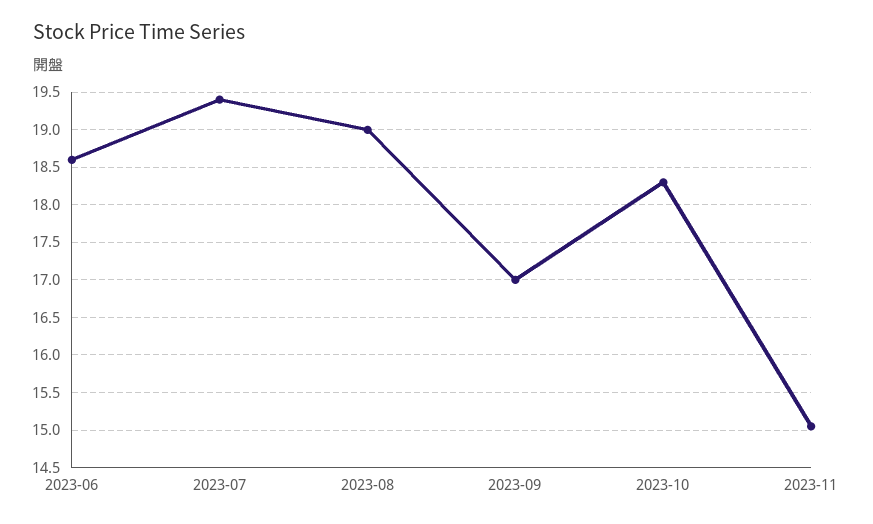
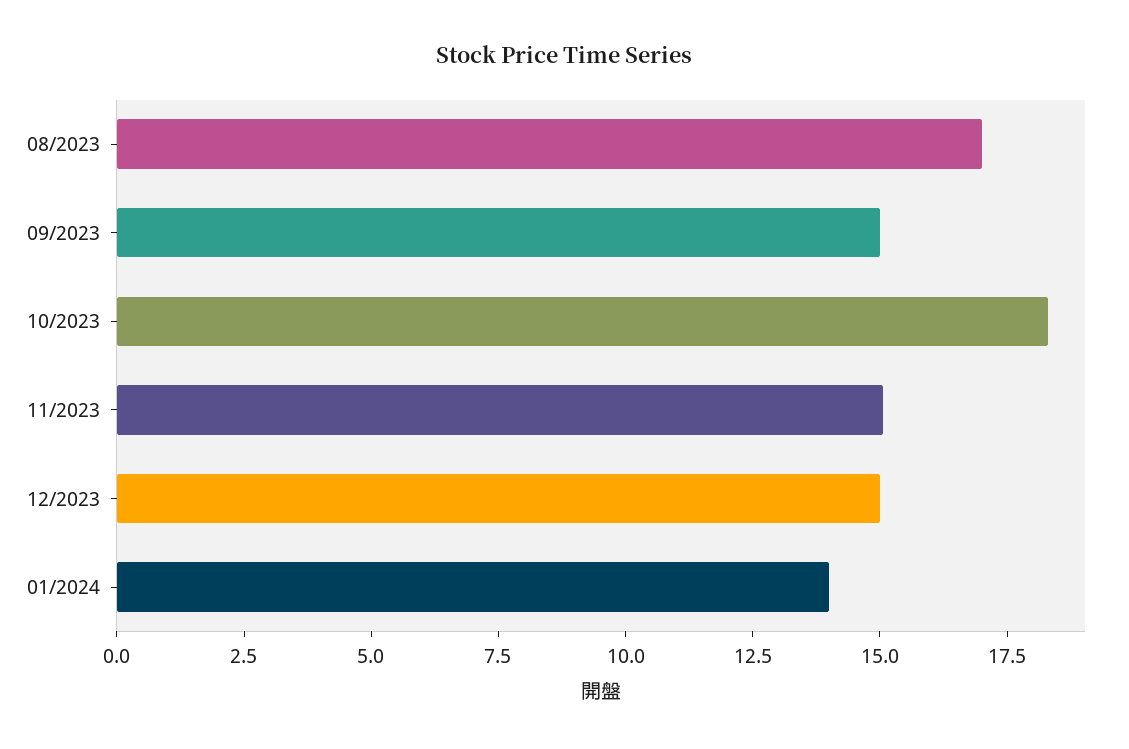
2023-06: 18.6 -> none
2023-07: 19.4 -> none
2023-08: 19 -> 17
2023-09: 17 -> 15
12/2023: none -> 15
01/2024: none -> 14

